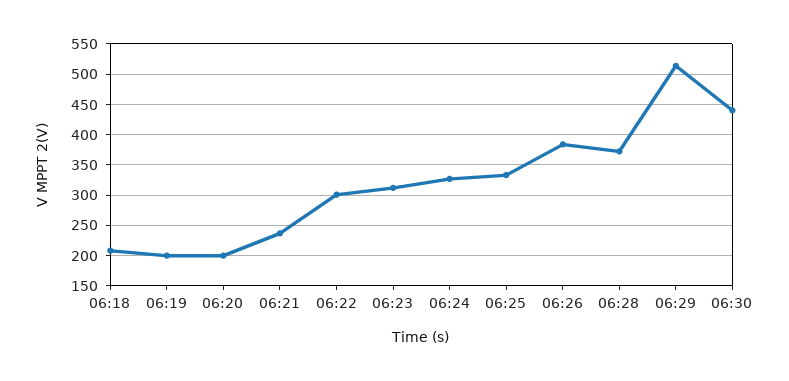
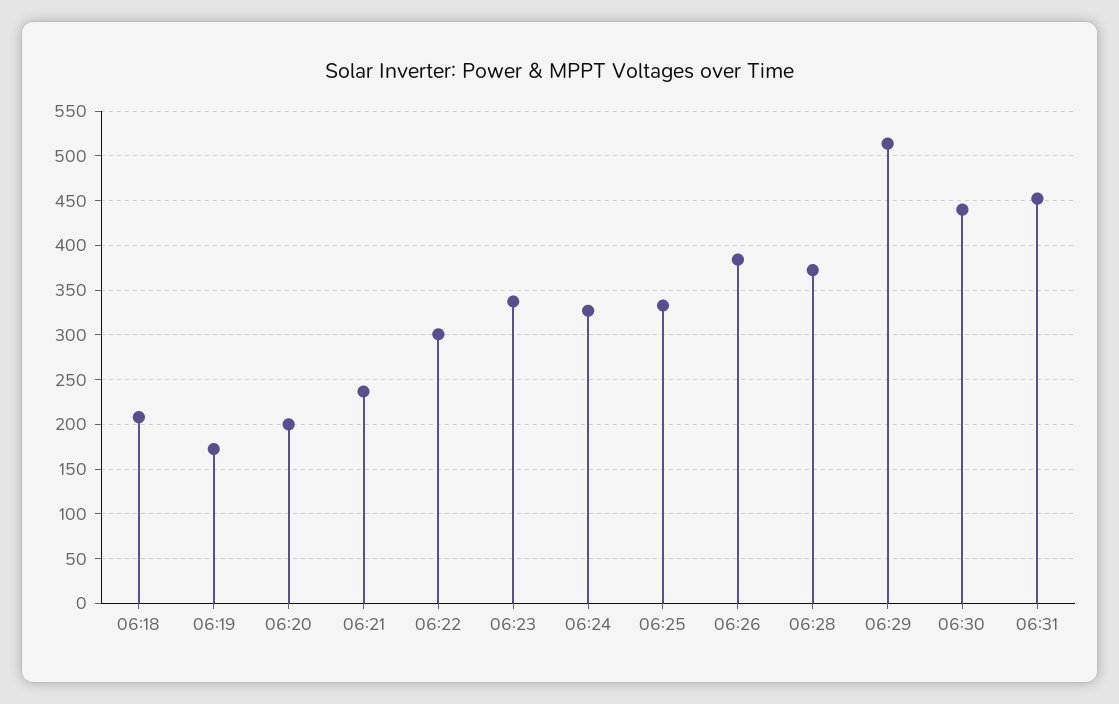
06:19: 200 -> 170
06:23: 310 -> 340
06:31: none -> 450

